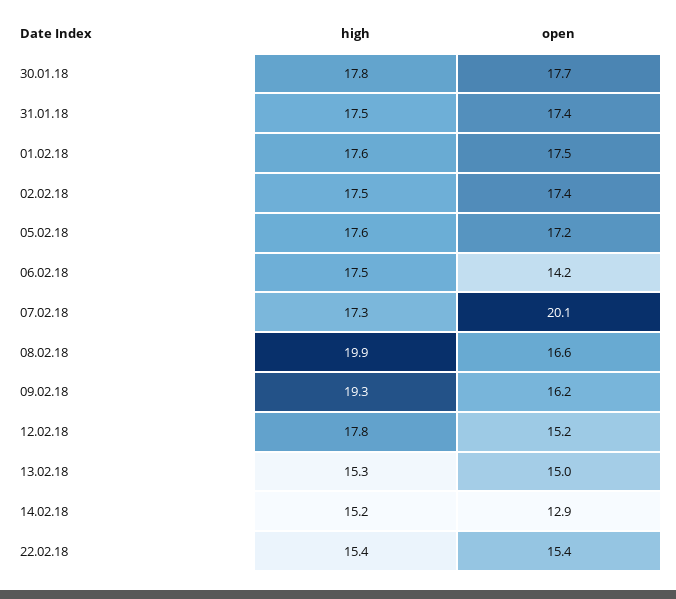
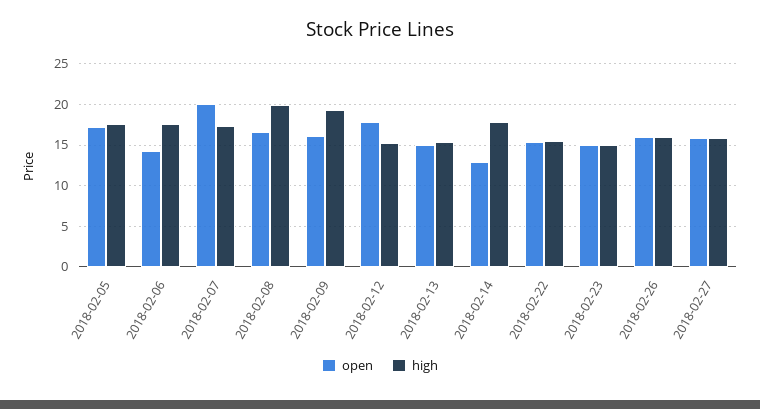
high, 30.01.18: 17.8 -> none
open, 30.01.18: 17.7 -> none
high, 31.01.18: 17.5 -> none
open, 31.01.18: 17.4 -> none
high, 01.02.18: 17.6 -> none
open, 01.02.18: 17.5 -> none
high, 02.02.18: 17.5 -> none
open, 02.02.18: 17.4 -> none
high, 12.02.18: 17.8 -> 15
open, 12.02.18: 15.2 -> 18
high, 14.02.18: 15.2 -> 18
open, 2018-02-23: none -> 15
high, 2018-02-23: none -> 15
open, 2018-02-26: none -> 16
high, 2018-02-26: none -> 16
open, 2018-02-27: none -> 16
high, 2018-02-27: none -> 16

